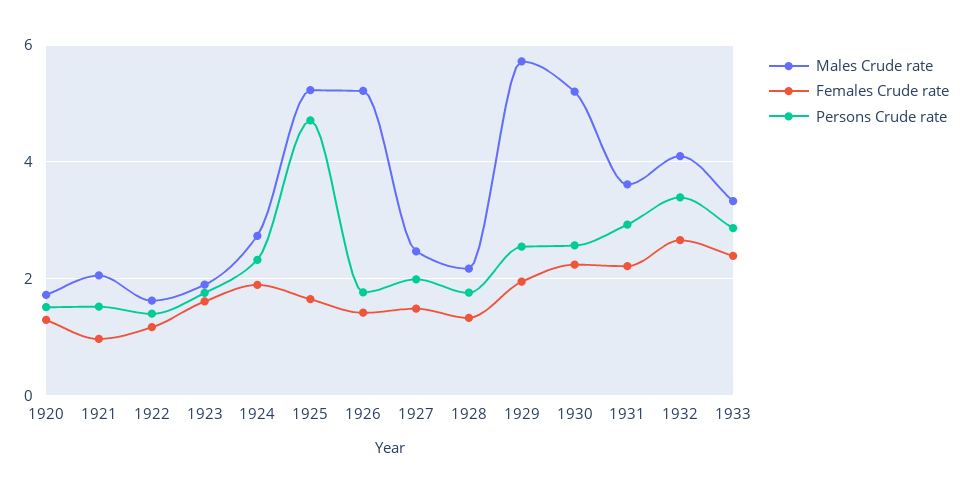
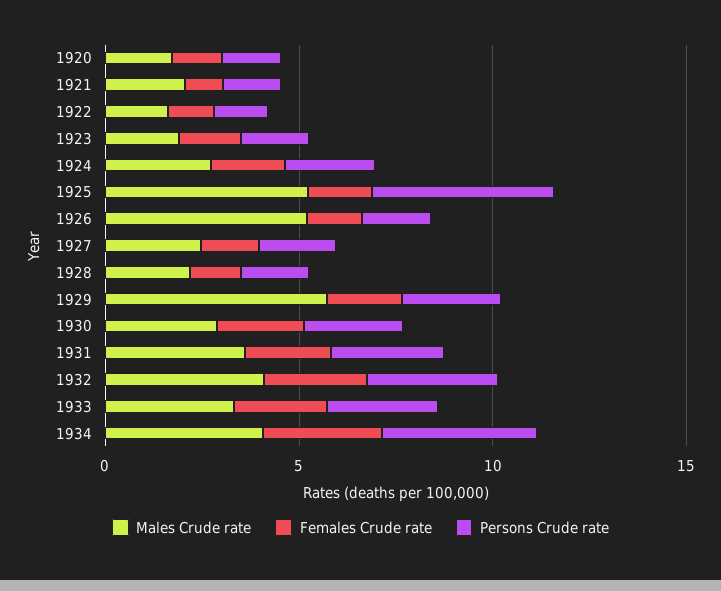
Males Crude rate, 1930: 5.2 -> 3
Males Crude rate, 1934: none -> 4
Females Crude rate, 1934: none -> 3
Persons Crude rate, 1934: none -> 4

